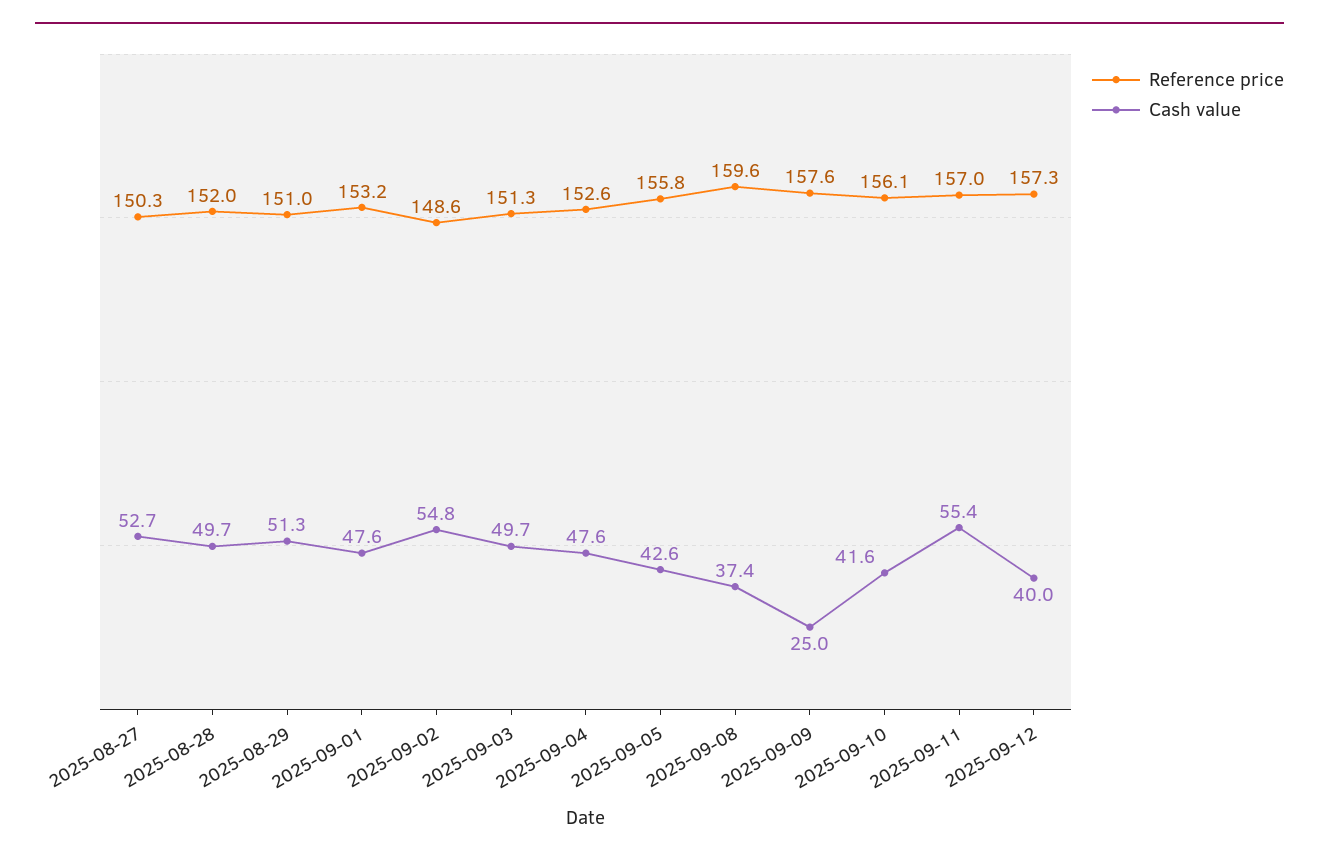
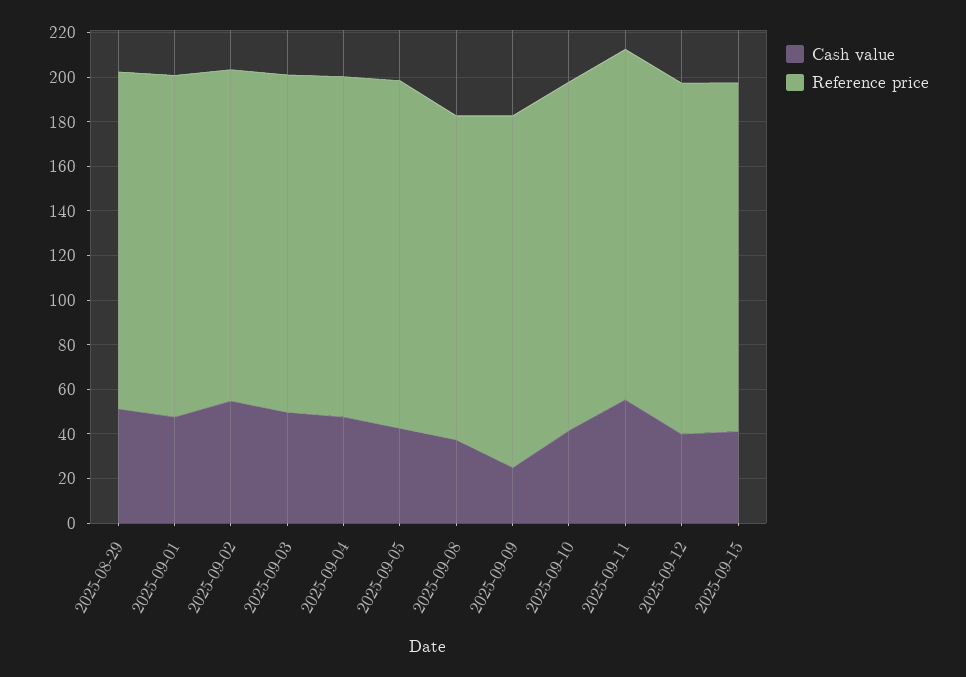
Reference price, 2025-08-27: 150.3 -> none
Cash value, 2025-08-27: 52.7 -> none
Reference price, 2025-08-28: 152 -> none
Cash value, 2025-08-28: 49.7 -> none
Reference price, 2025-09-08: 159.6 -> 145
Cash value, 2025-09-15: none -> 40
Reference price, 2025-09-15: none -> 155

